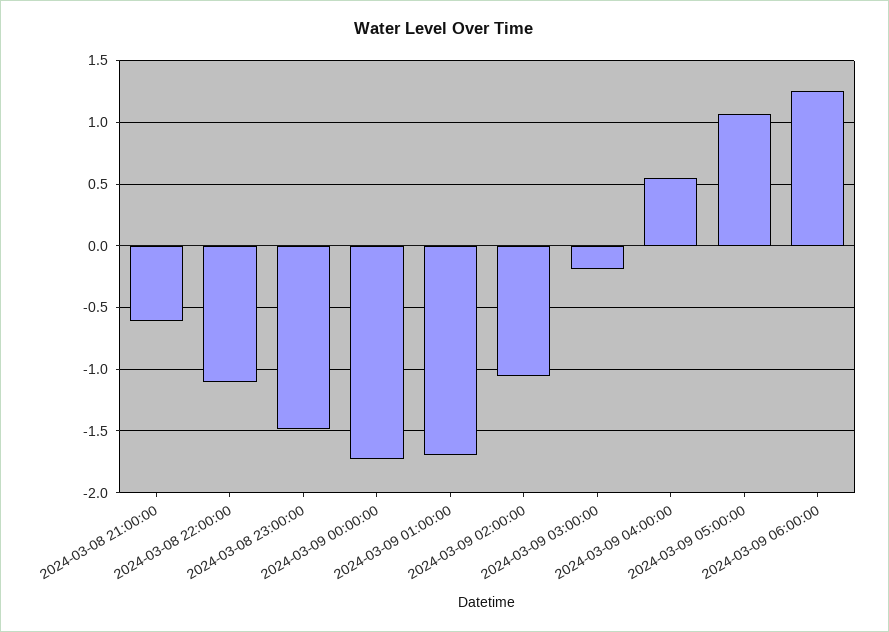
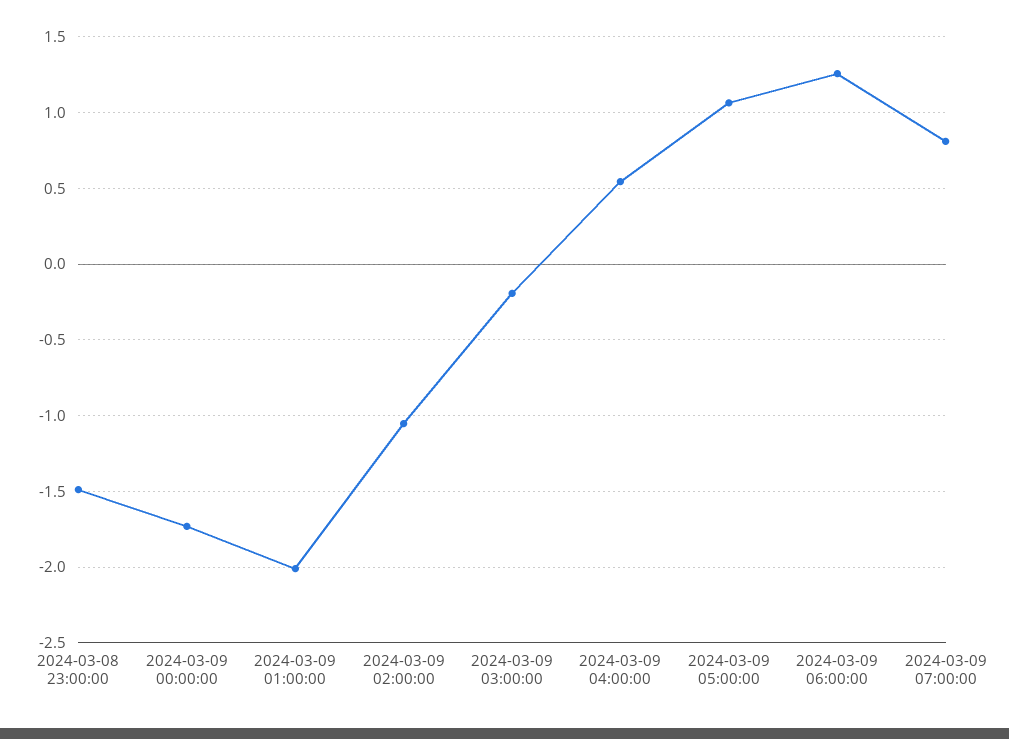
2024-03-08 21:00:00: -0.6 -> none
2024-03-08 22:00:00: -1.1 -> none
2024-03-09 01:00:00: -1.7 -> -2
2024-03-09 07:00:00: none -> 0.8

